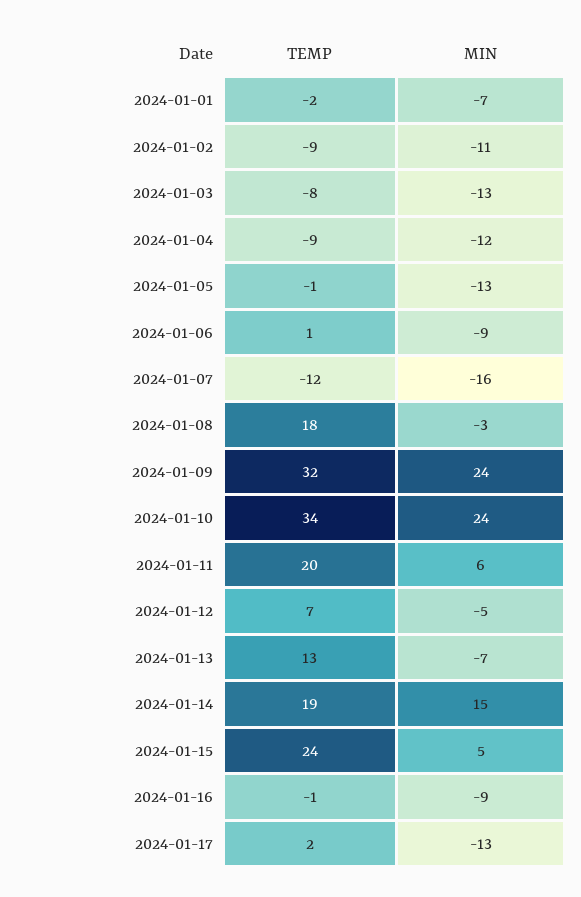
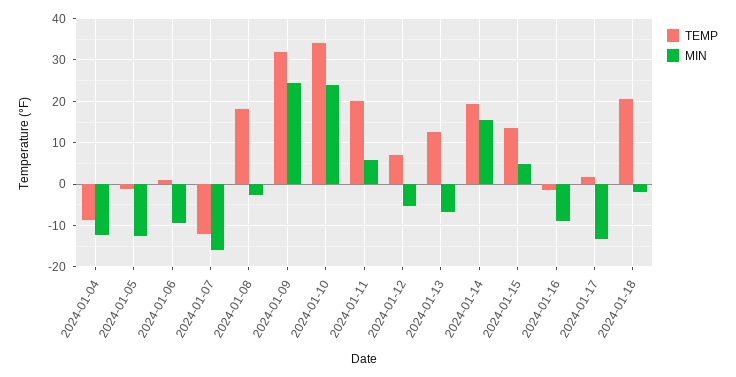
TEMP, 2024-01-01: -2 -> none
MIN, 2024-01-01: -7 -> none
TEMP, 2024-01-02: -9 -> none
MIN, 2024-01-02: -11 -> none
TEMP, 2024-01-03: -8 -> none
MIN, 2024-01-03: -13 -> none
TEMP, 2024-01-15: 24 -> 14
TEMP, 2024-01-18: none -> 20
MIN, 2024-01-18: none -> -2

